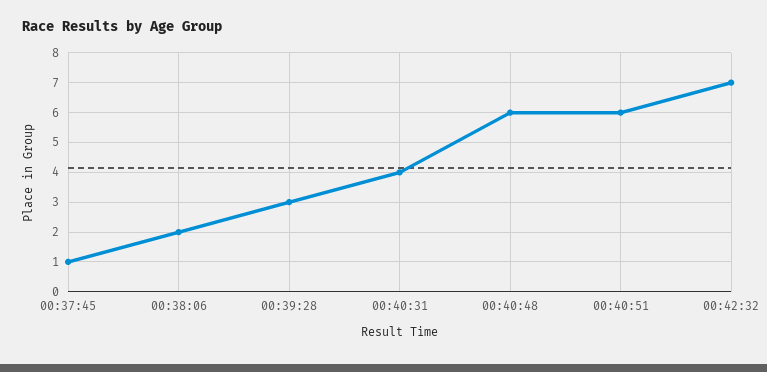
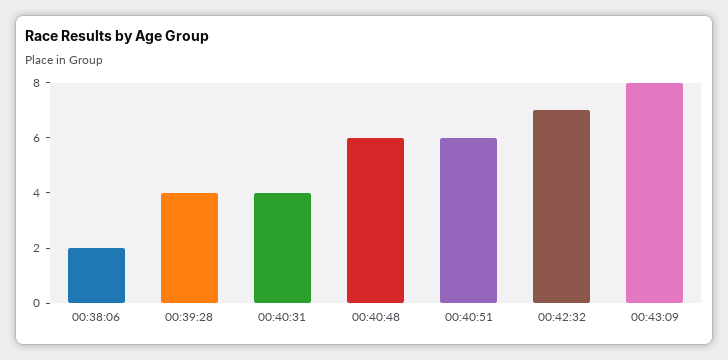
00:37:45: 1 -> none
00:39:28: 3 -> 4
00:43:09: none -> 8

